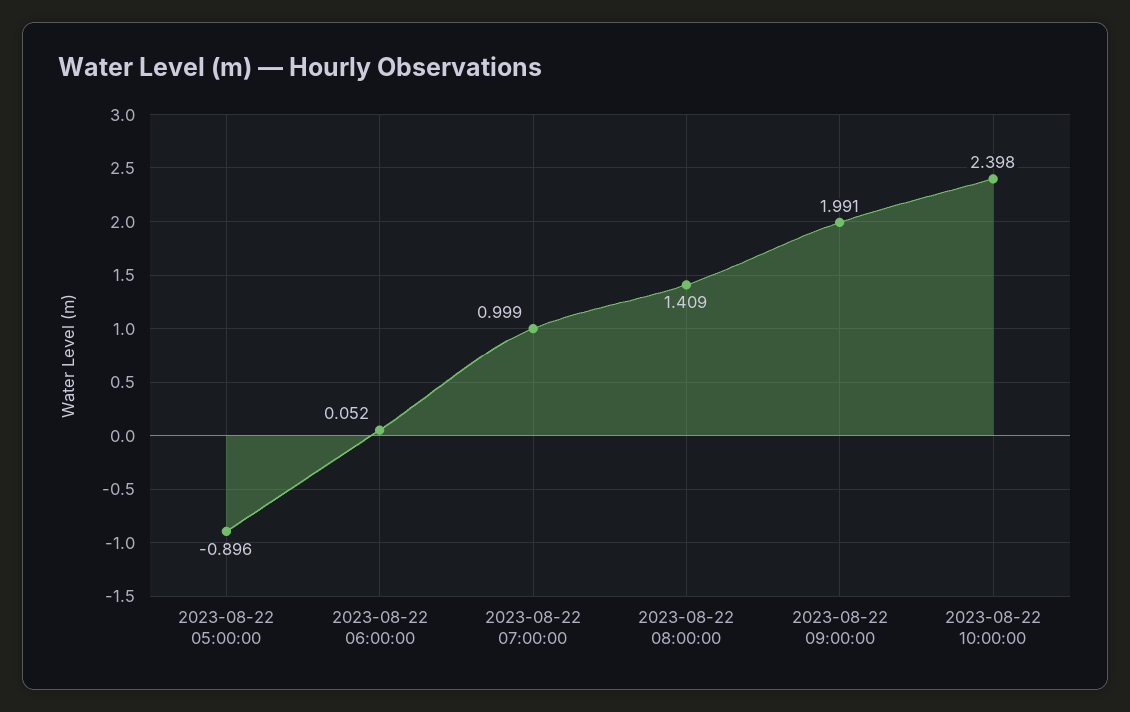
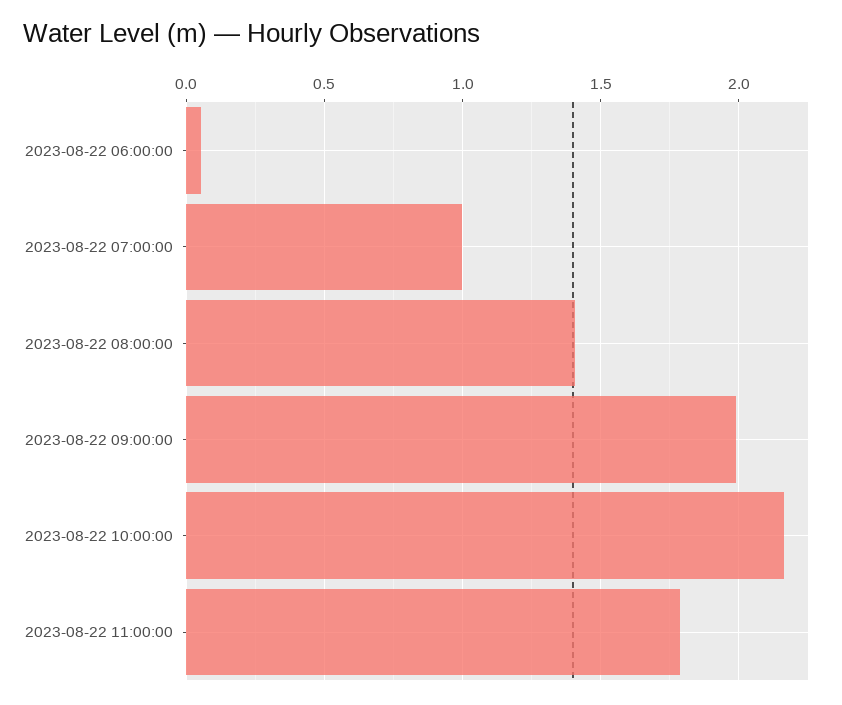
2023-08-22 05:00:00: -0.896 -> none
2023-08-22 10:00:00: 2.398 -> 2.15
2023-08-22 11:00:00: none -> 1.8

